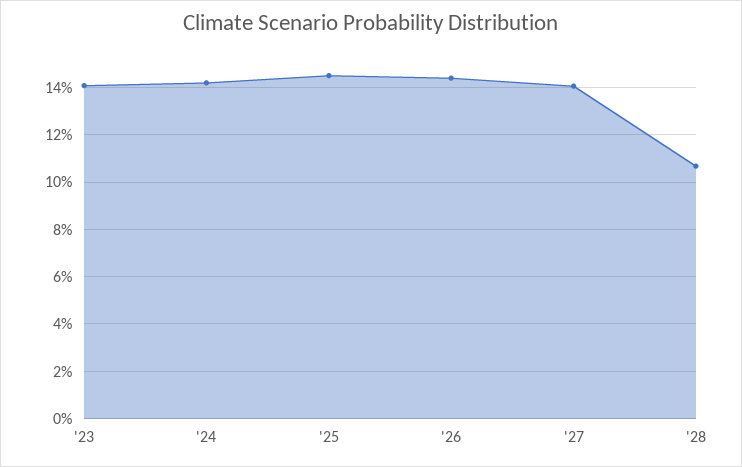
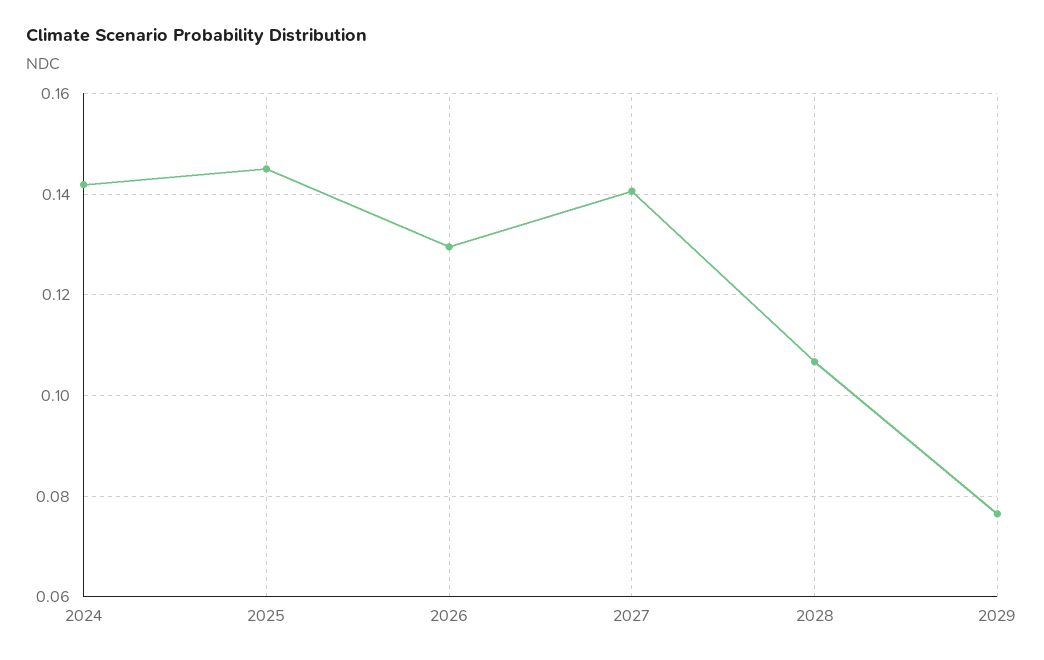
'23: 0.14 -> none
'26: 0.145 -> 0.13
2029: none -> 0.076

